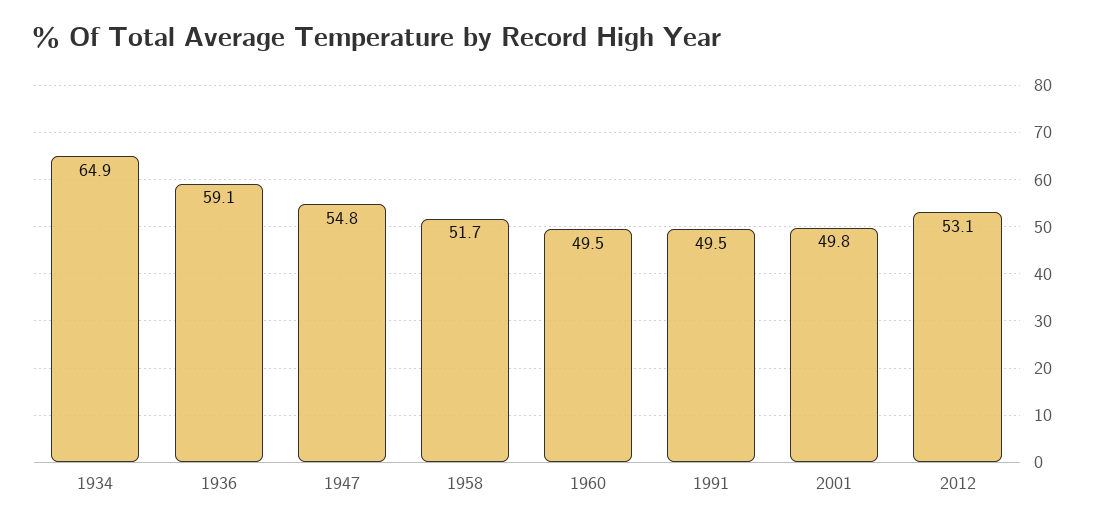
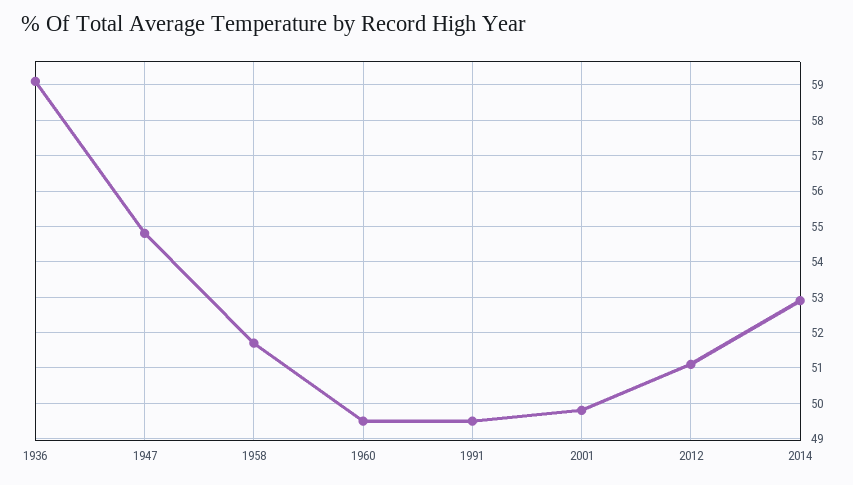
1934: 64.9 -> none
2012: 53.1 -> 51
2014: none -> 53

